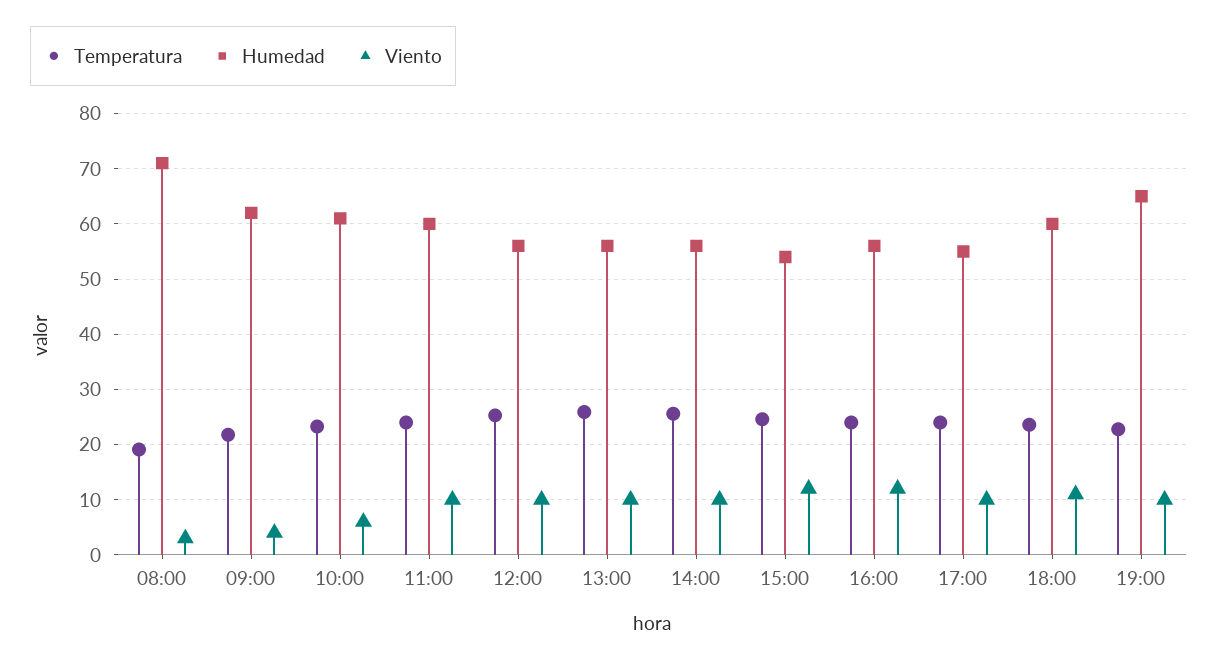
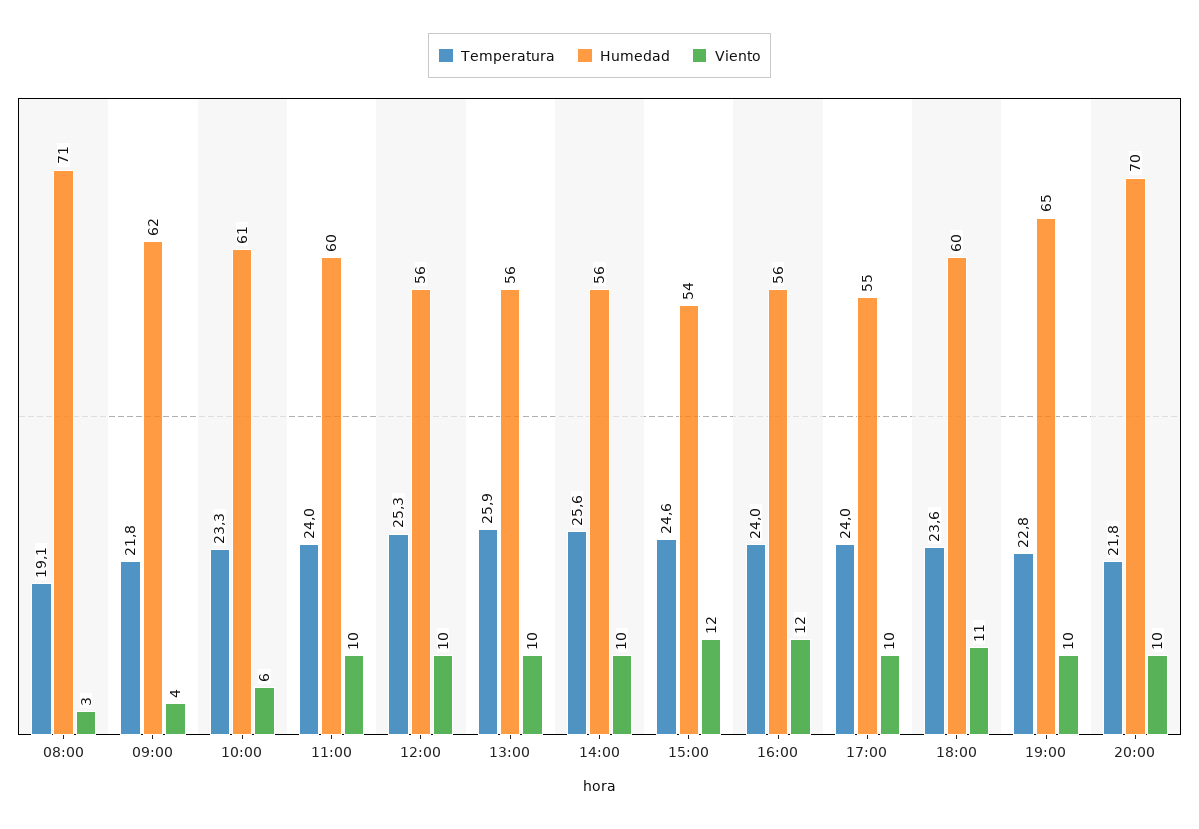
Temperatura, 20:00: none -> 21.8
Humedad, 20:00: none -> 70
Viento, 20:00: none -> 10

